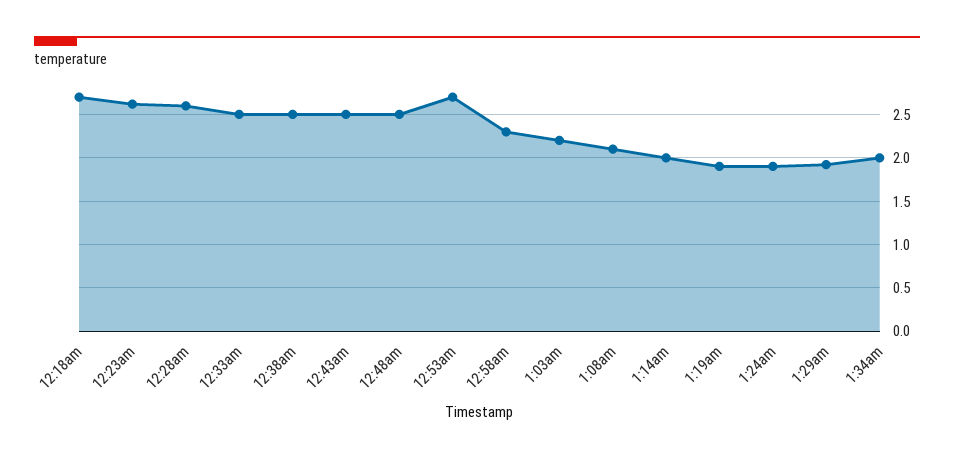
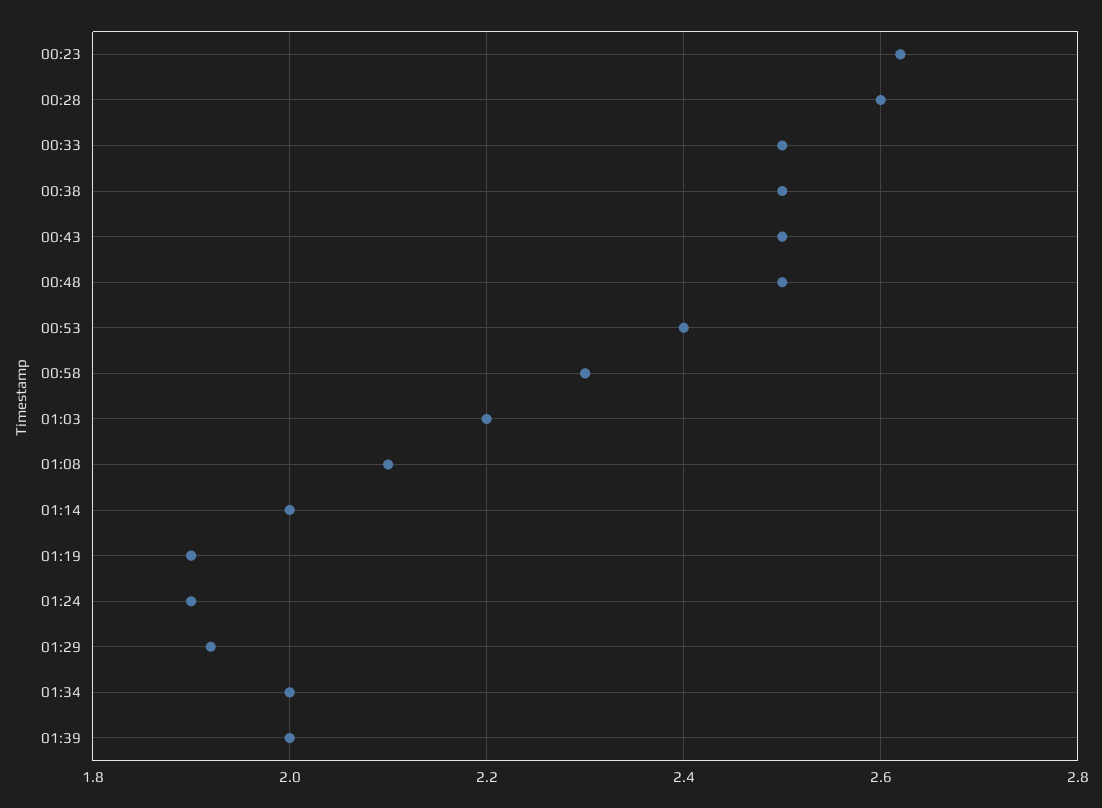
12:18am: 2.7 -> none
12:53am: 2.7 -> 2.4
01:39: none -> 2

